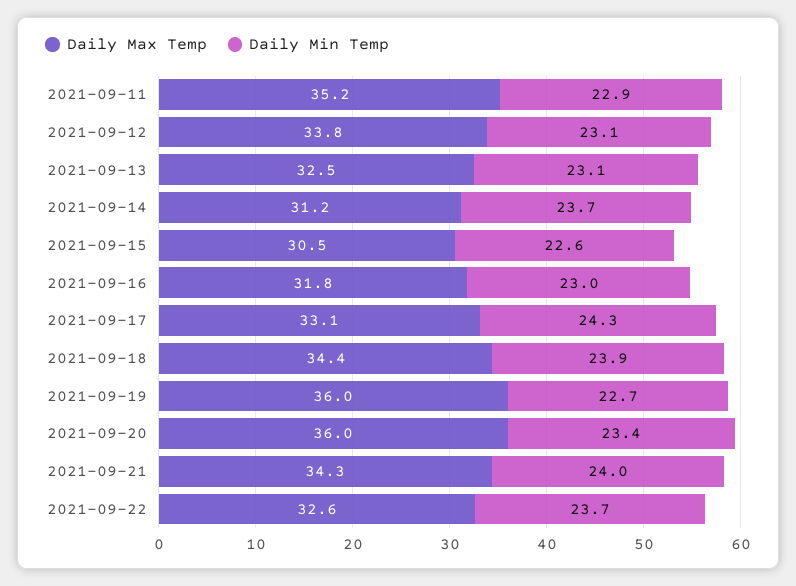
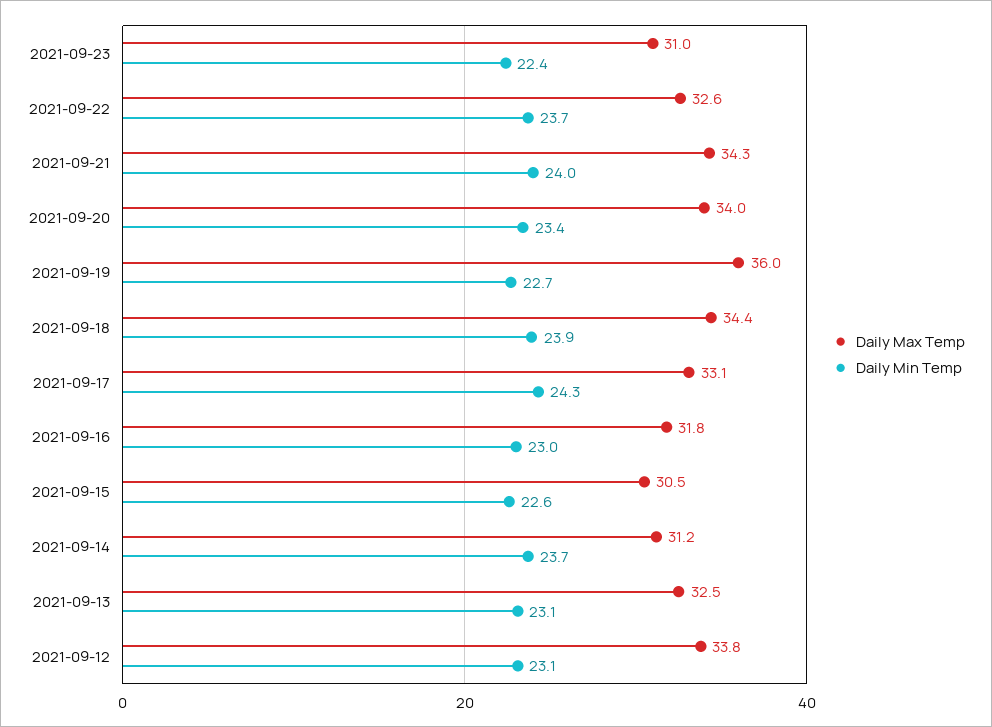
Daily Max Temp, 2021-09-11: 35.2 -> none
Daily Min Temp, 2021-09-11: 22.9 -> none
Daily Max Temp, 2021-09-20: 36 -> 34
Daily Max Temp, 2021-09-23: none -> 31
Daily Min Temp, 2021-09-23: none -> 22.4

